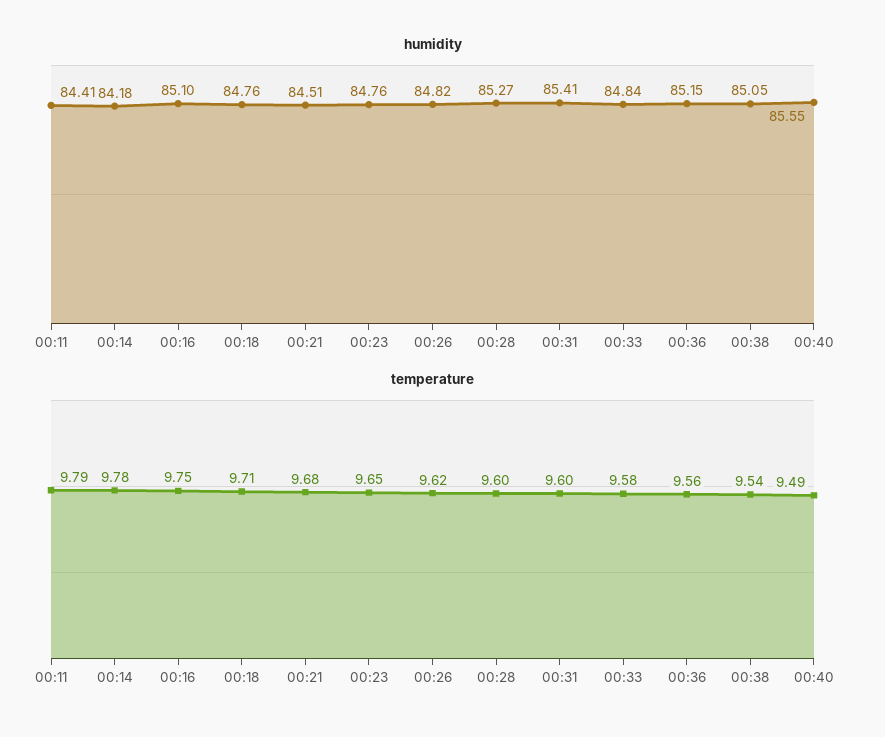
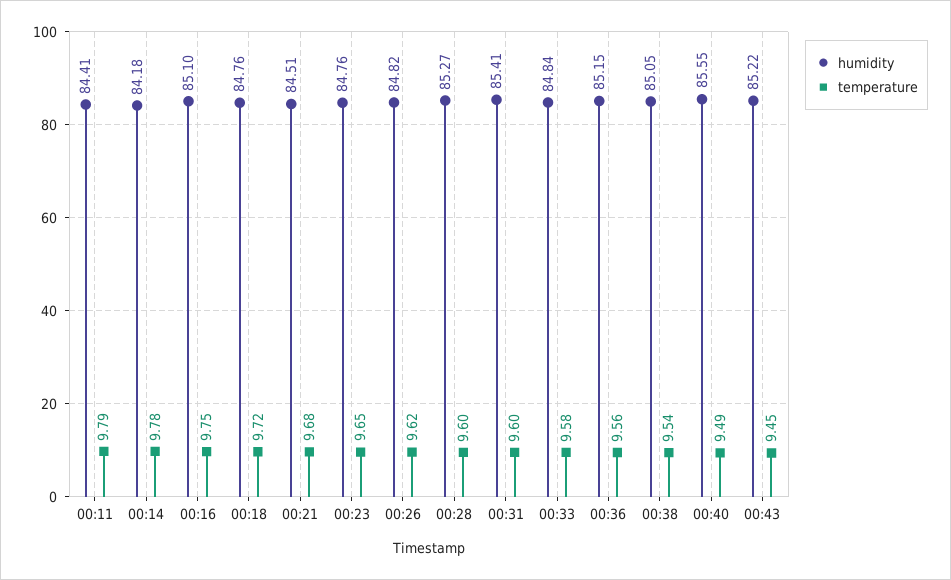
temperature, 00:18: 9.71 -> 9.72
humidity, 00:43: none -> 85.22
temperature, 00:43: none -> 9.45

